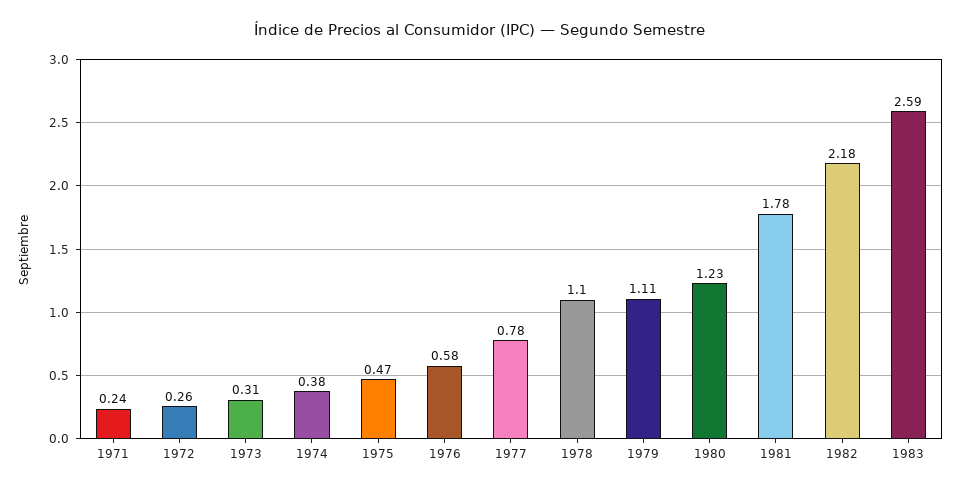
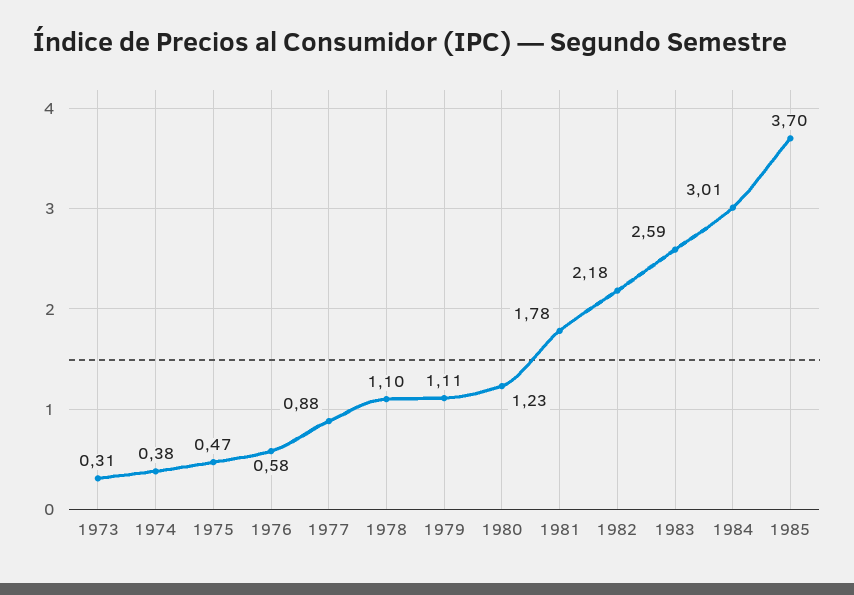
1971: 0.24 -> none
1972: 0.26 -> none
1977: 0.78 -> 0.88
1984: none -> 3.01
1985: none -> 3.7

